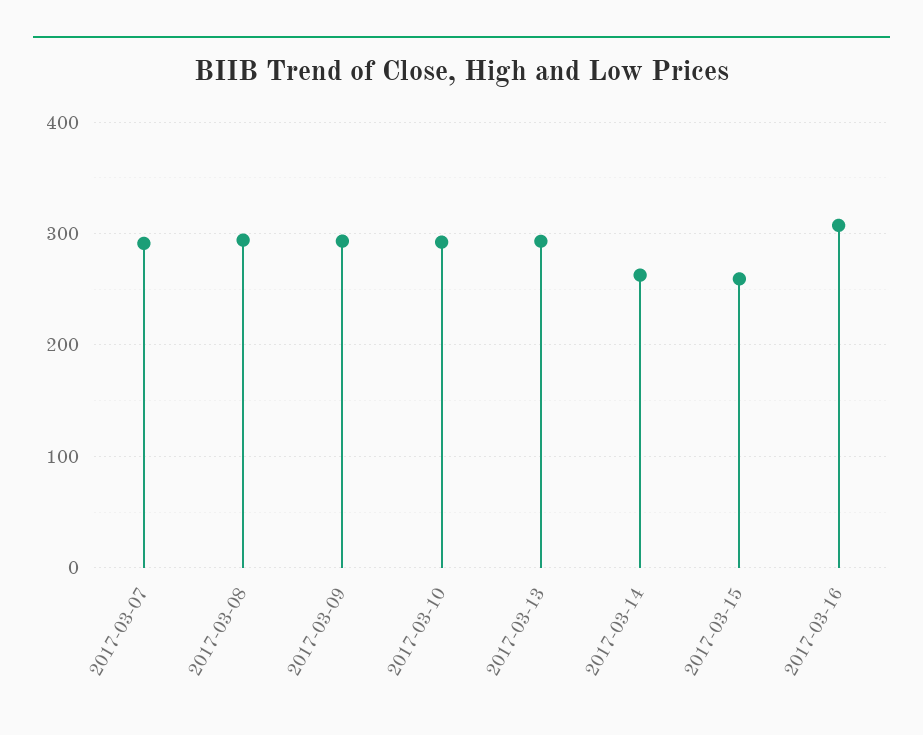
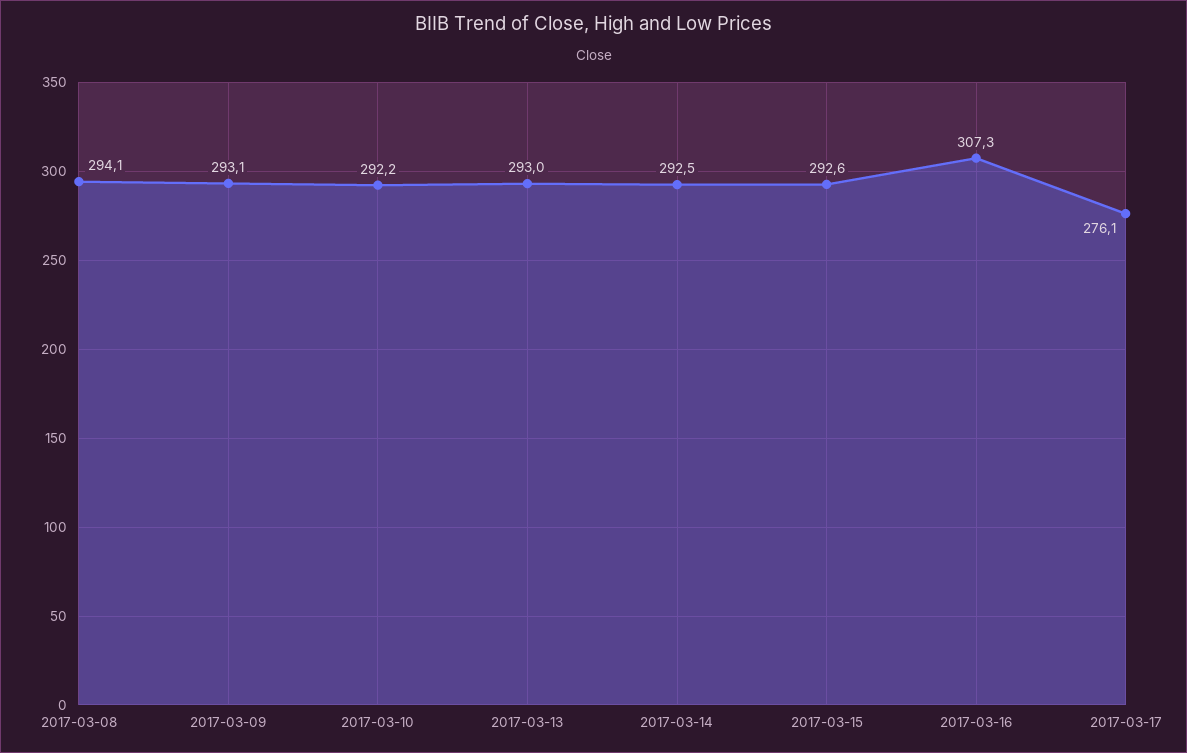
2017-03-07: 290 -> none
2017-03-14: 260 -> 292.5
2017-03-15: 260 -> 292.6
2017-03-17: none -> 276.1

